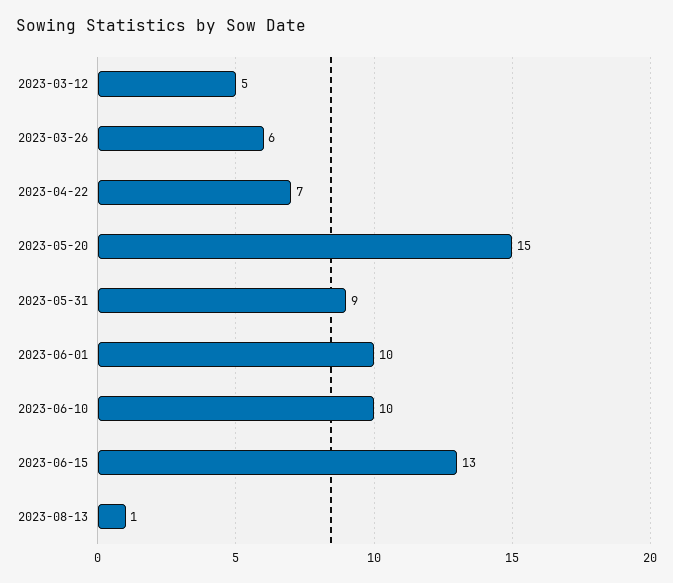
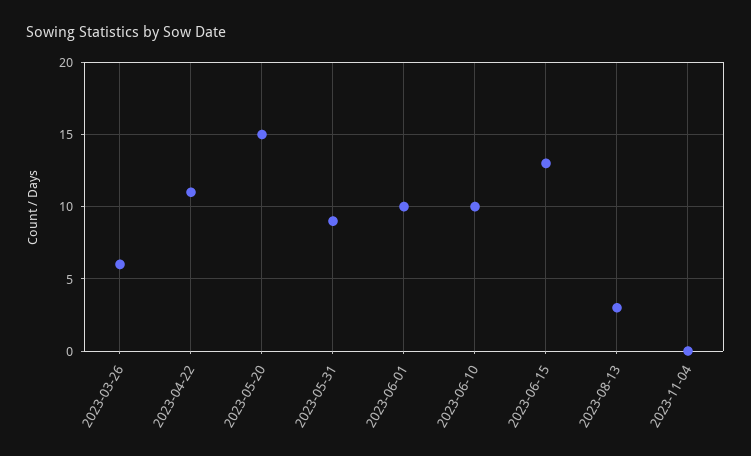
2023-03-12: 5 -> none
2023-04-22: 7 -> 11
2023-08-13: 1 -> 3
2023-11-04: none -> 0

